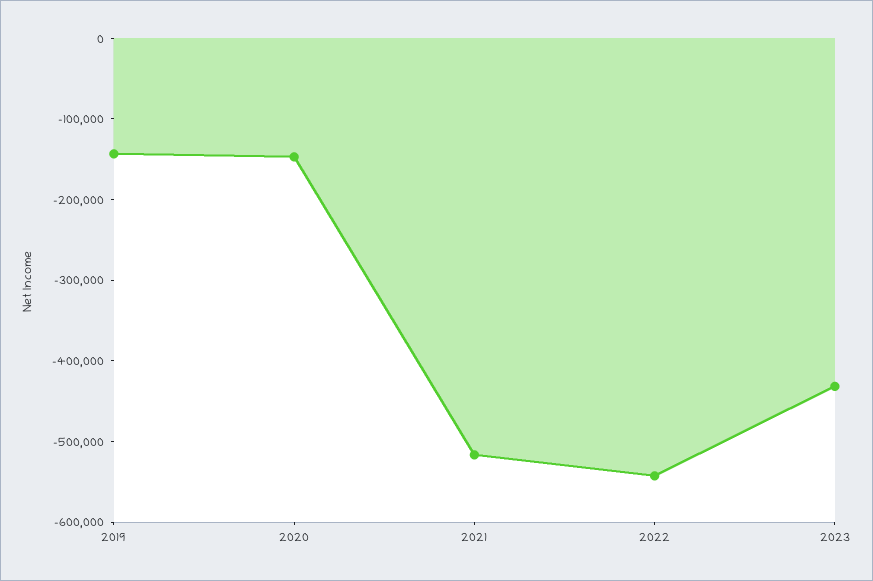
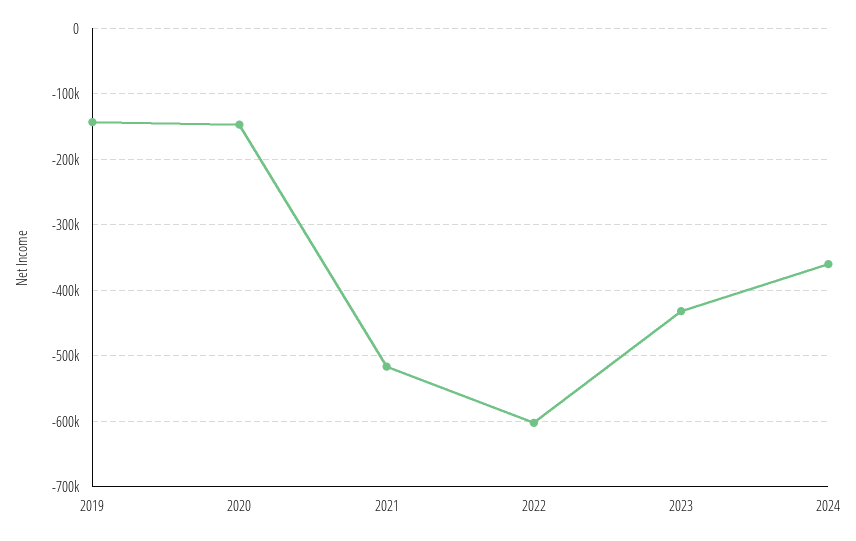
2022: -540000 -> -600000
2024: none -> -360000

